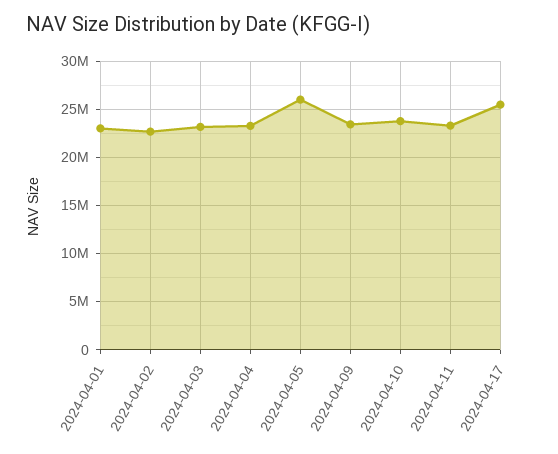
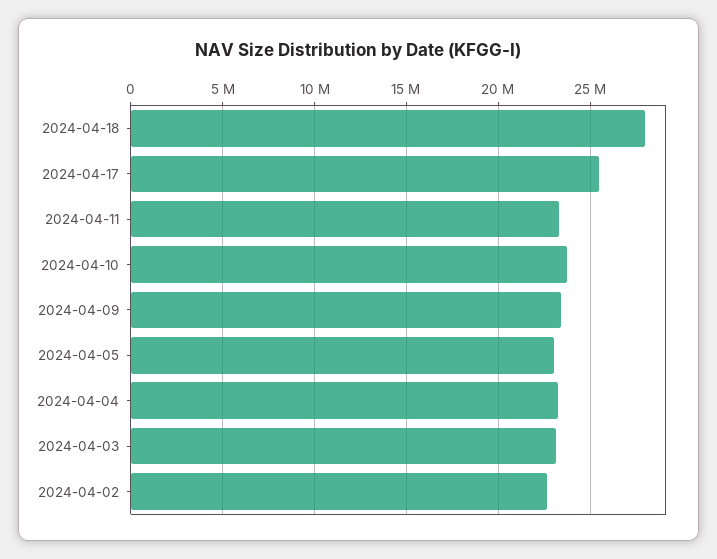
2024-04-01: 23000000 -> none
2024-04-05: 26000000 -> 23000000
2024-04-18: none -> 28000000

